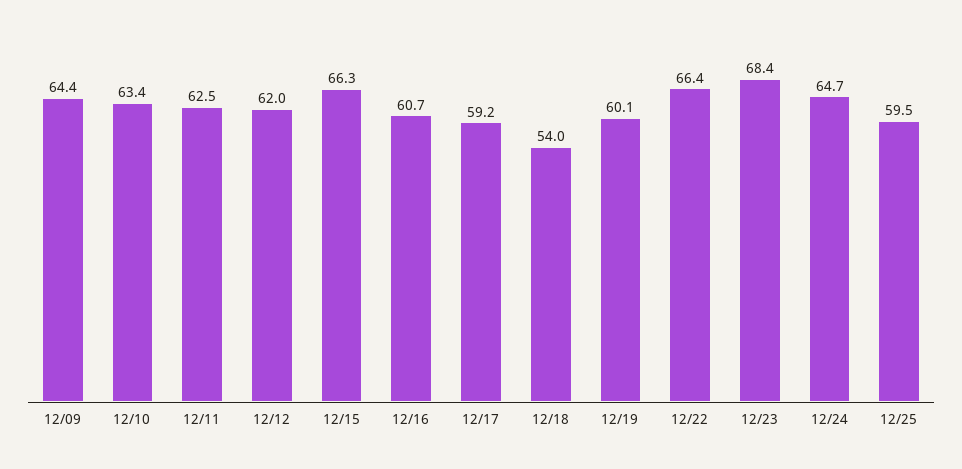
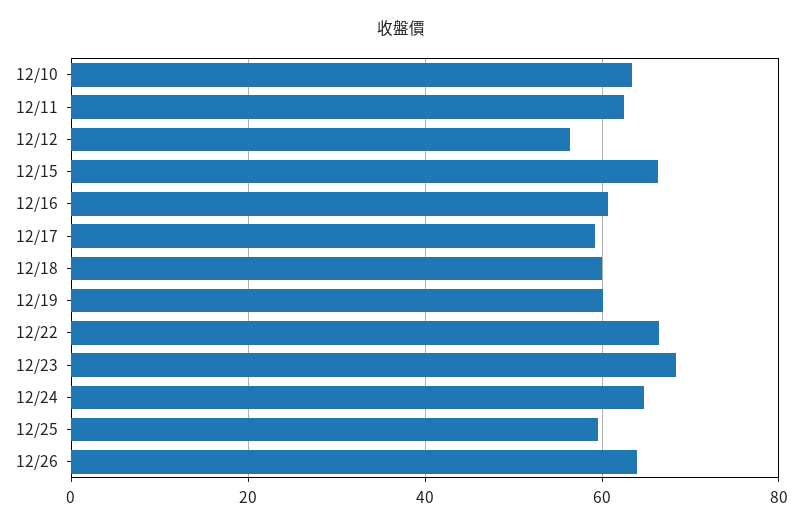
12/09: 64.4 -> none
12/12: 62 -> 56
12/18: 54 -> 60
12/26: none -> 64

